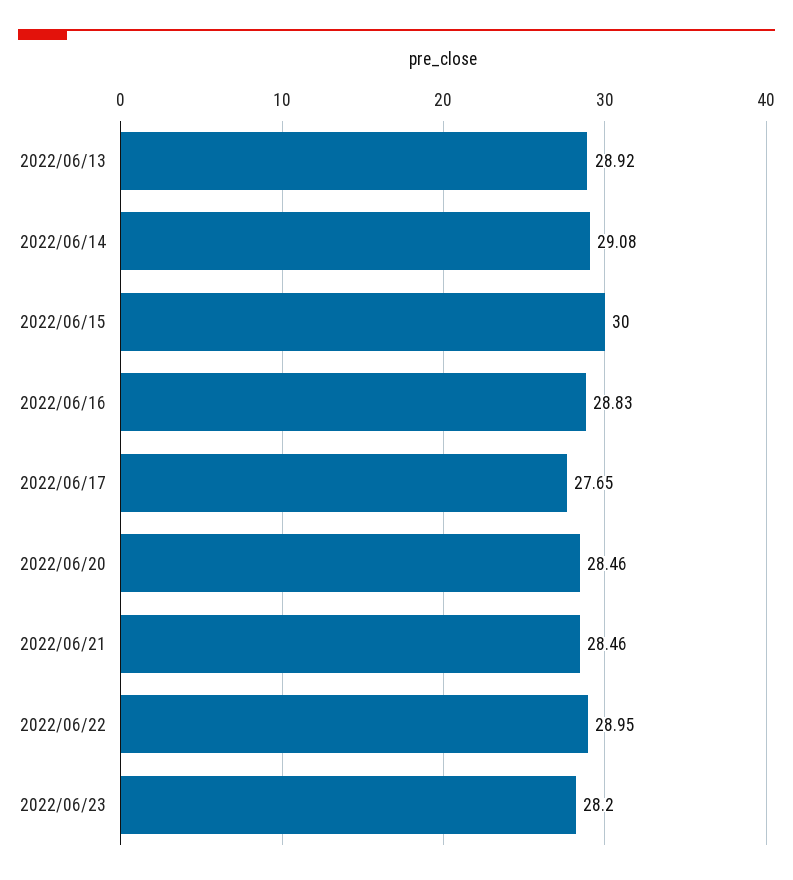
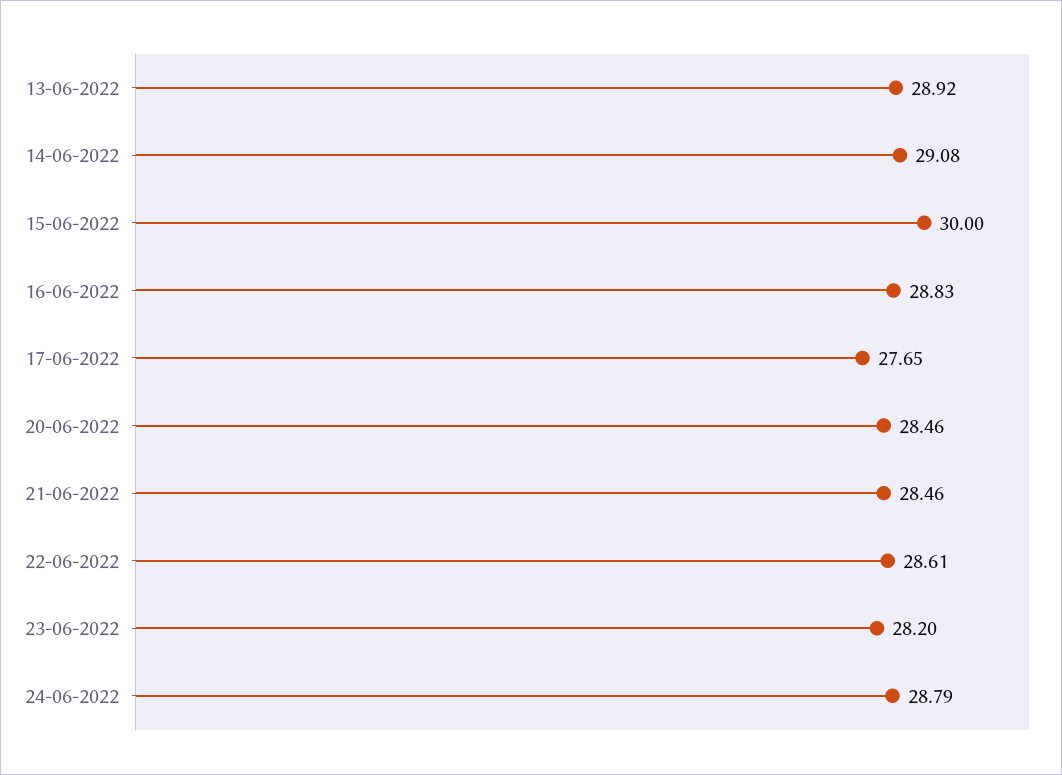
2022/06/22: 28.95 -> 28.61
24-06-2022: none -> 28.79

